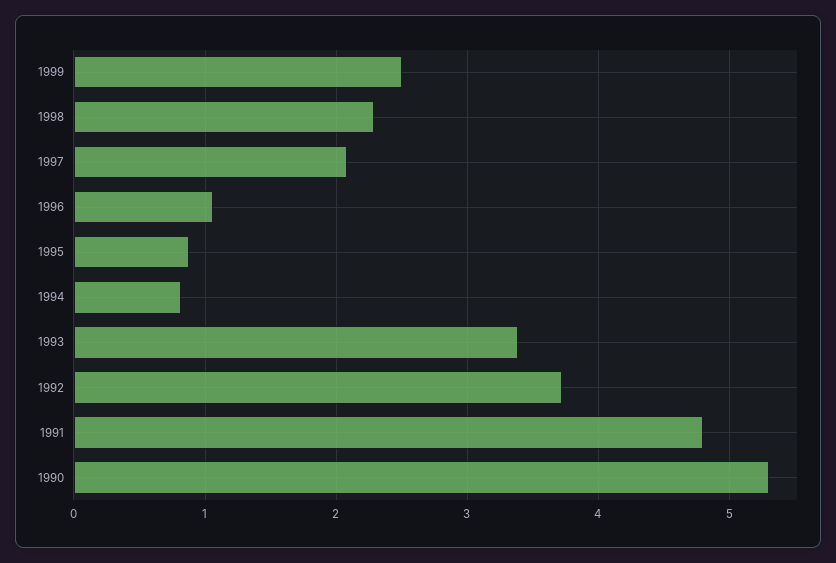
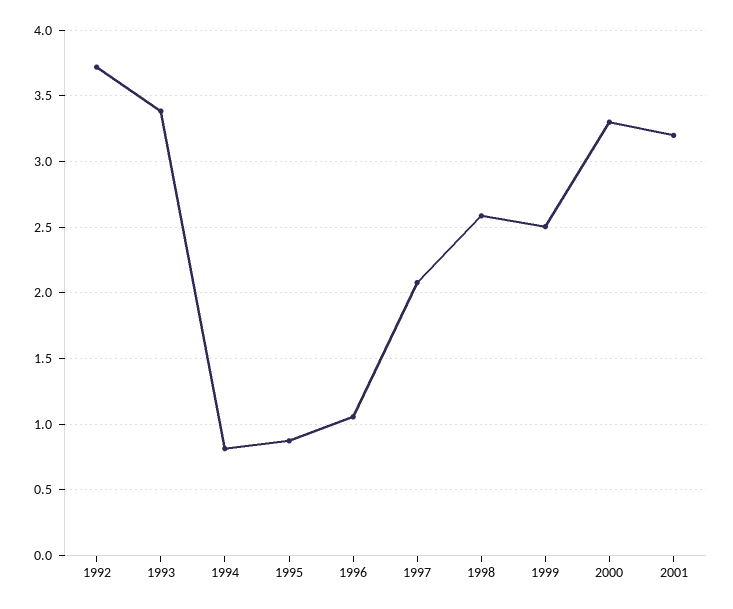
1998: 2.3 -> 2.6
1991: 4.8 -> none
1990: 5.3 -> none
2000: none -> 3.3
2001: none -> 3.2

